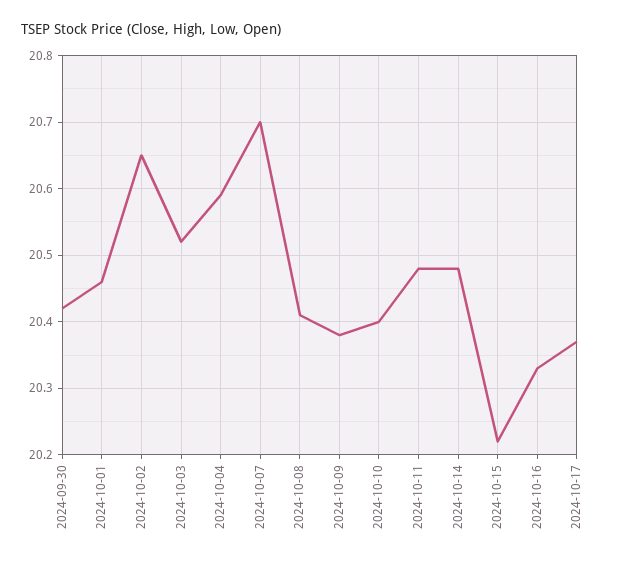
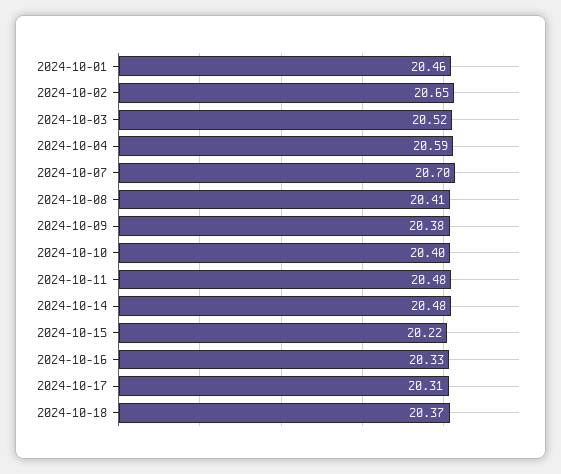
2024-09-30: 20.42 -> none
2024-10-17: 20.37 -> 20.31
2024-10-18: none -> 20.37

